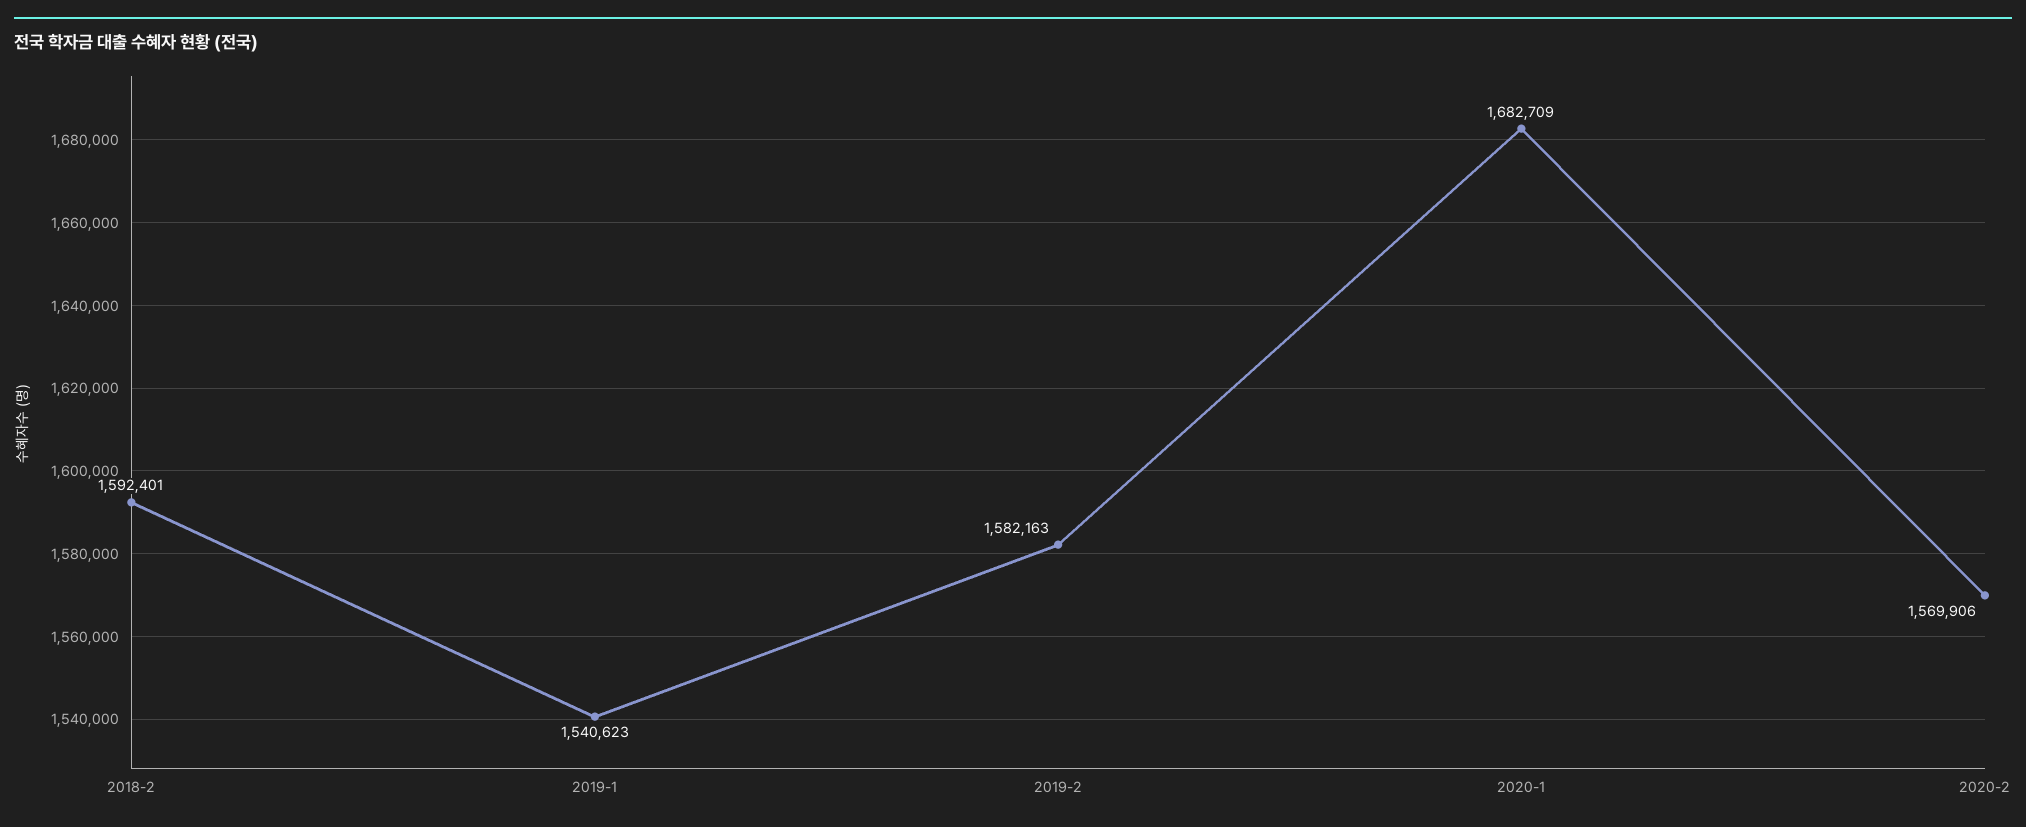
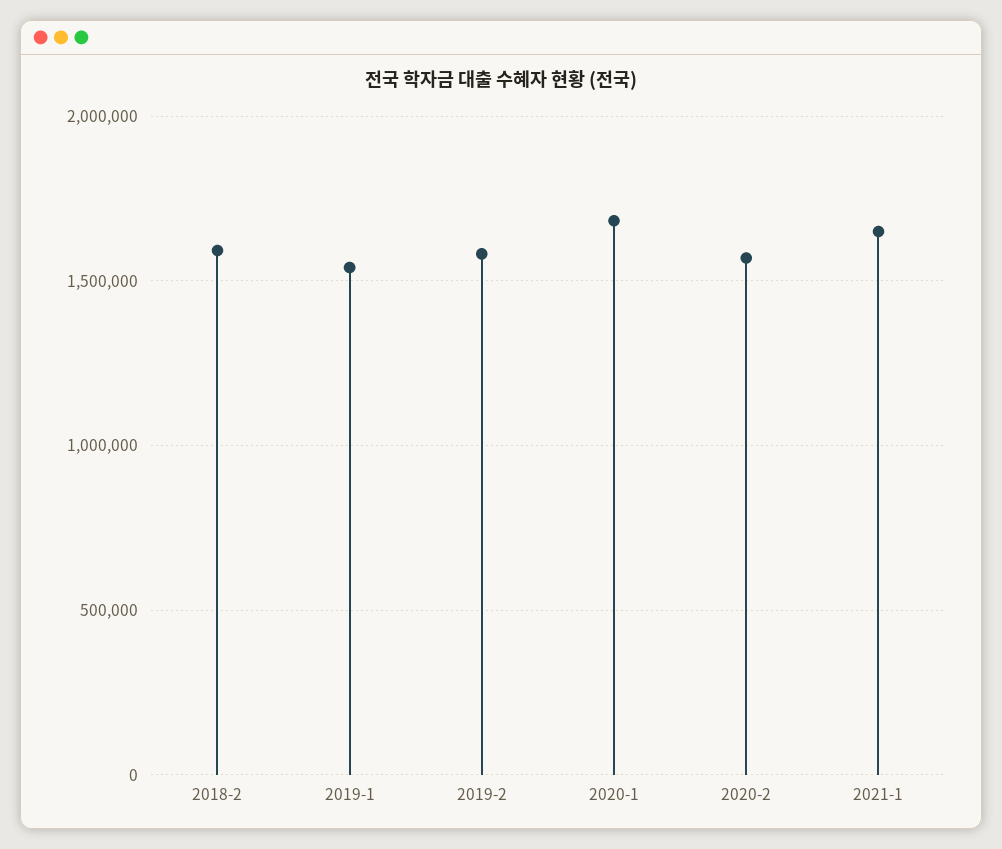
2021-1: none -> 1650000

